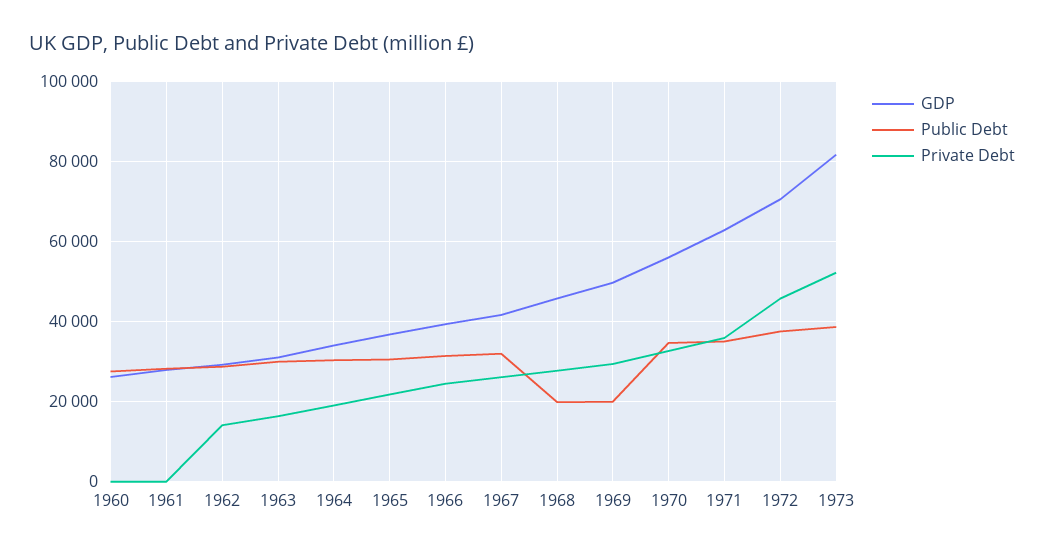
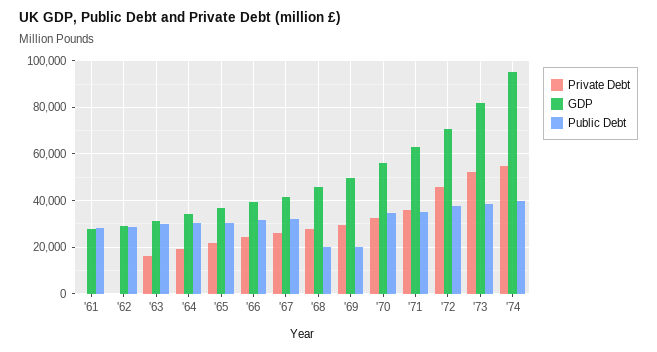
GDP, 1960: 26000 -> none
Public Debt, 1960: 28000 -> none
Private Debt, 1960: 0 -> none
Private Debt, 1962: 14000 -> 0
Private Debt, '74: none -> 55000
GDP, '74: none -> 95000
Public Debt, '74: none -> 40000

